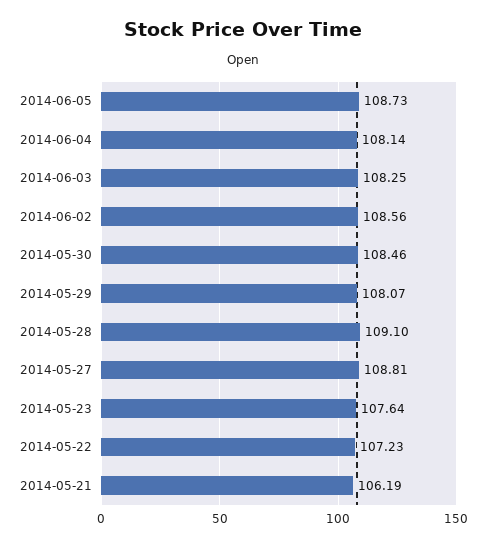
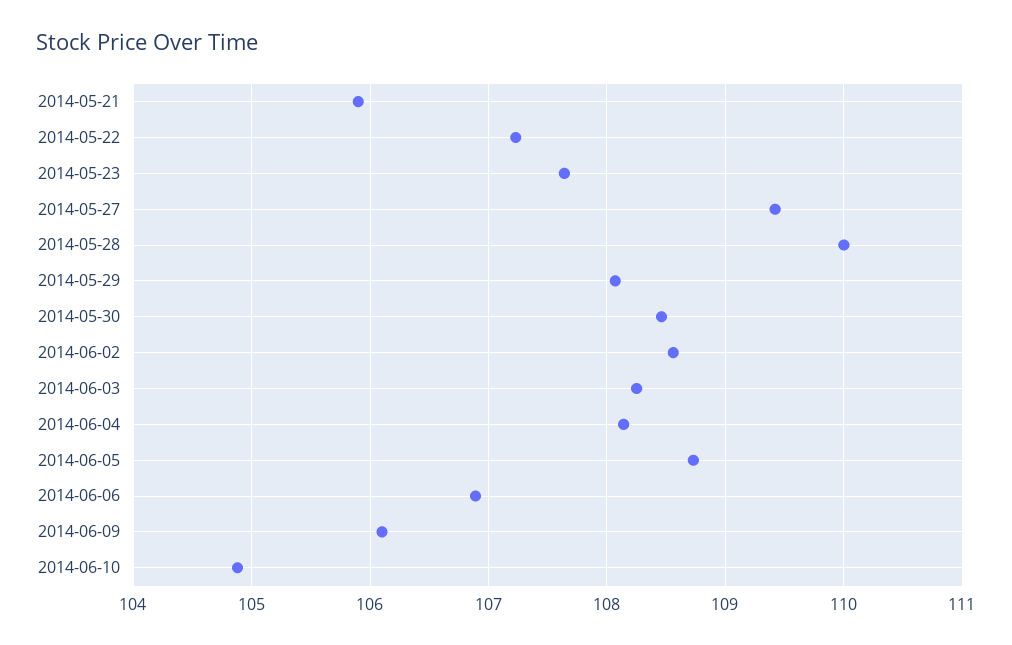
2014-05-28: 109.1 -> 110
2014-05-27: 108.81 -> 109.4
2014-05-21: 106.19 -> 105.9
2014-06-06: none -> 106.9
2014-06-09: none -> 106.1
2014-06-10: none -> 104.9

